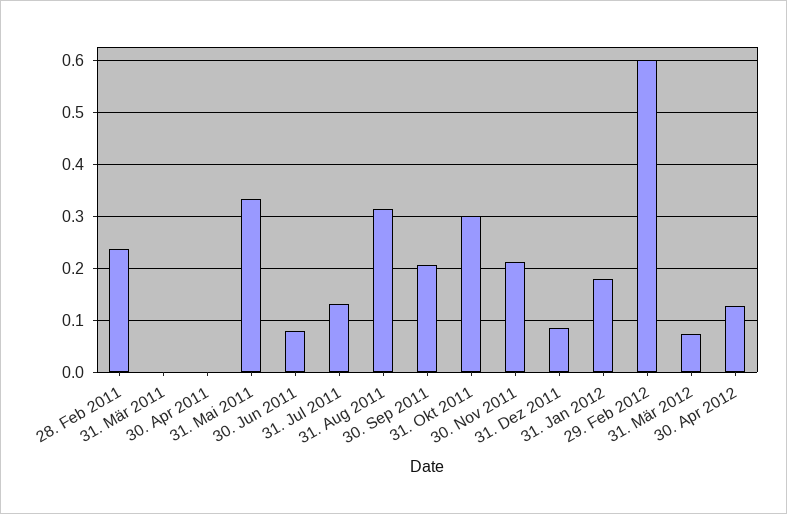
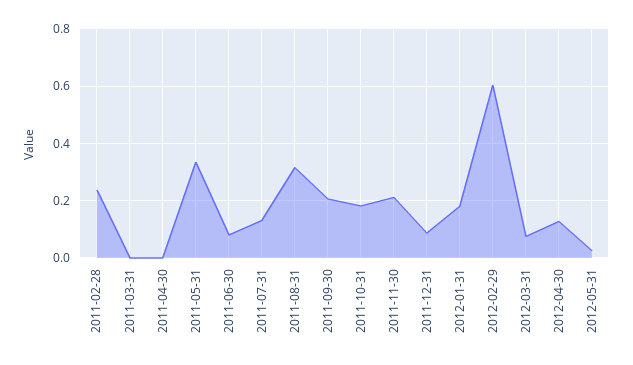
31. Okt 2011: 0.3 -> 0.175
2012-05-31: none -> 0.025

